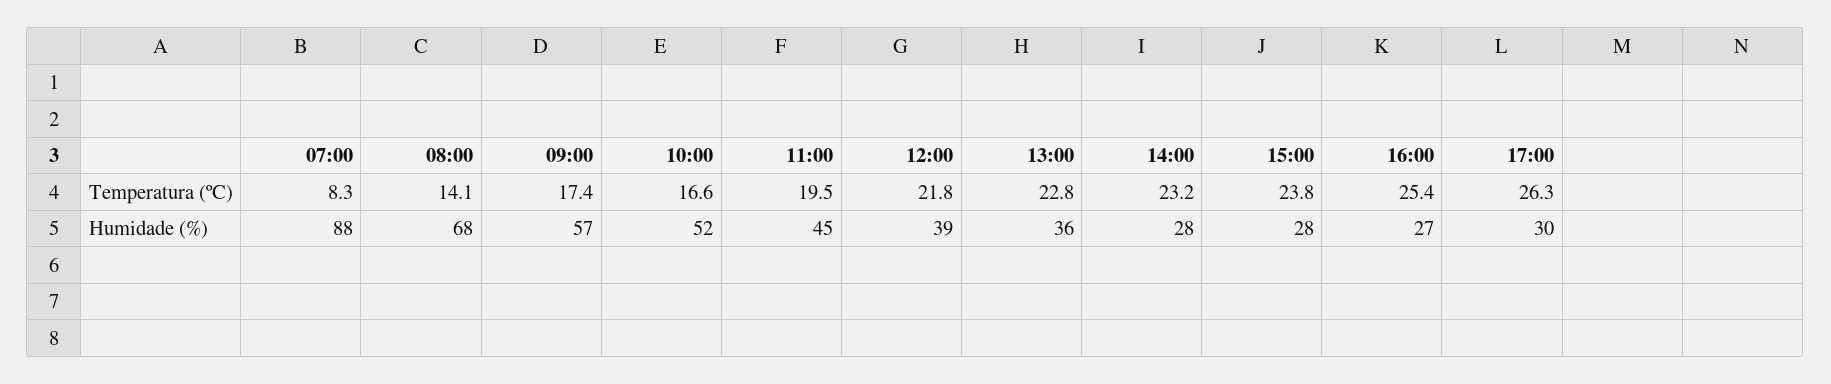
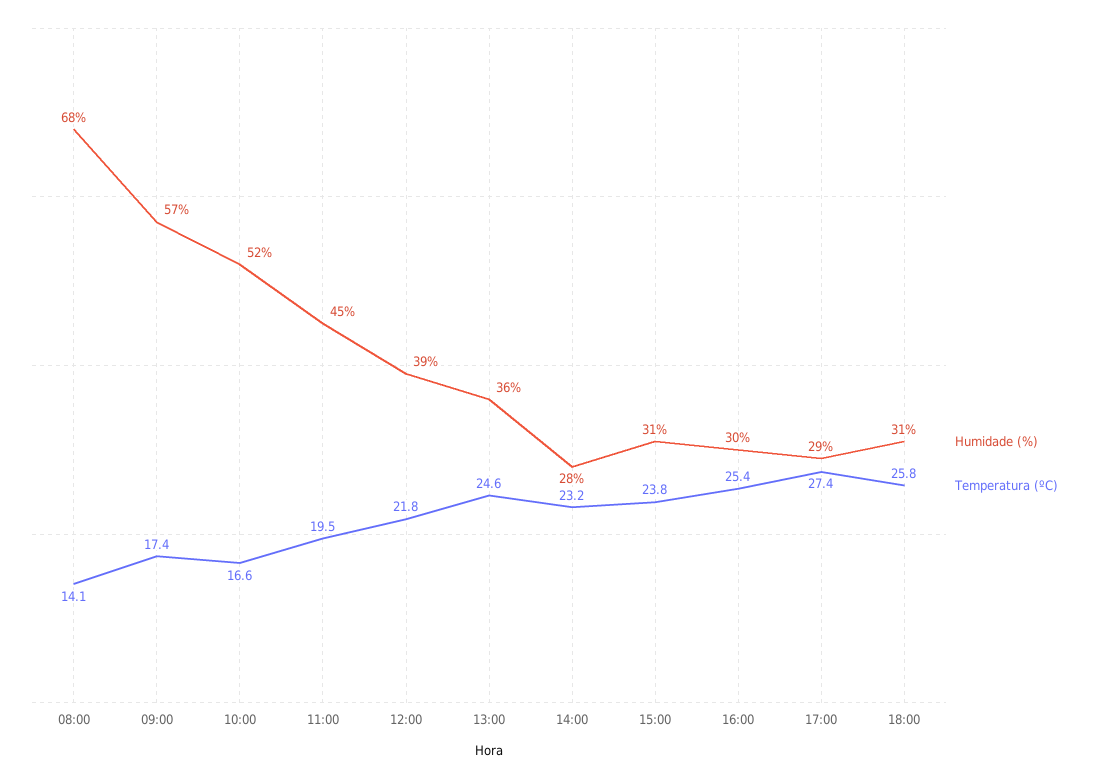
Temperatura (ºC), 07:00: 8.3 -> none
Temperatura (ºC), 13:00: 22.8 -> 24.6
Temperatura (ºC), 17:00: 26.3 -> 27.4
Humidade (%), 07:00: 88 -> none
Humidade (%), 15:00: 28 -> 31
Humidade (%), 16:00: 27 -> 30
Humidade (%), 17:00: 30 -> 29
Humidade (%), 18:00: none -> 31
Temperatura (ºC), 18:00: none -> 25.8

